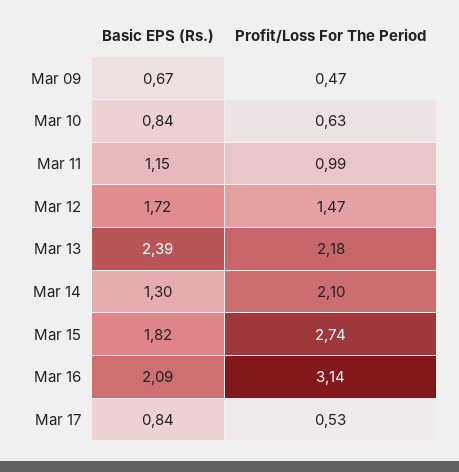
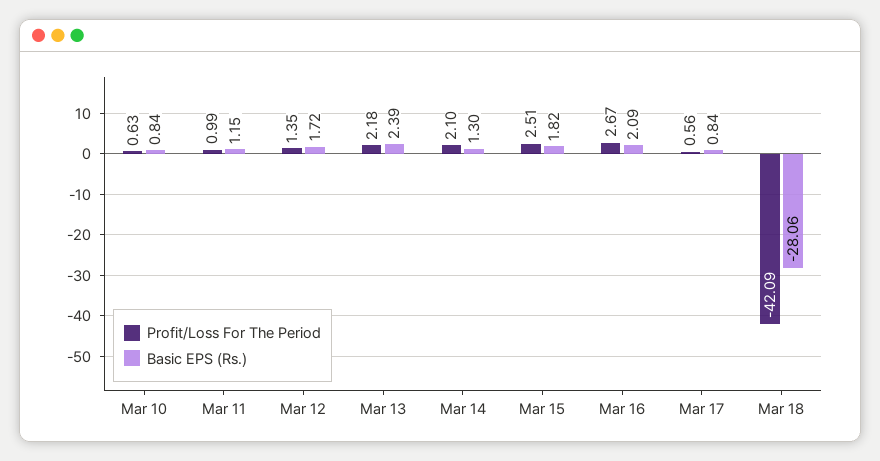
Basic EPS (Rs.), Mar 09: 0.67 -> none
Profit/Loss For The Period, Mar 09: 0.47 -> none
Profit/Loss For The Period, Mar 12: 1.47 -> 1.35
Profit/Loss For The Period, Mar 15: 2.74 -> 2.51
Profit/Loss For The Period, Mar 16: 3.14 -> 2.67
Profit/Loss For The Period, Mar 17: 0.53 -> 0.56
Profit/Loss For The Period, Mar 18: none -> -42.09
Basic EPS (Rs.), Mar 18: none -> -28.06

